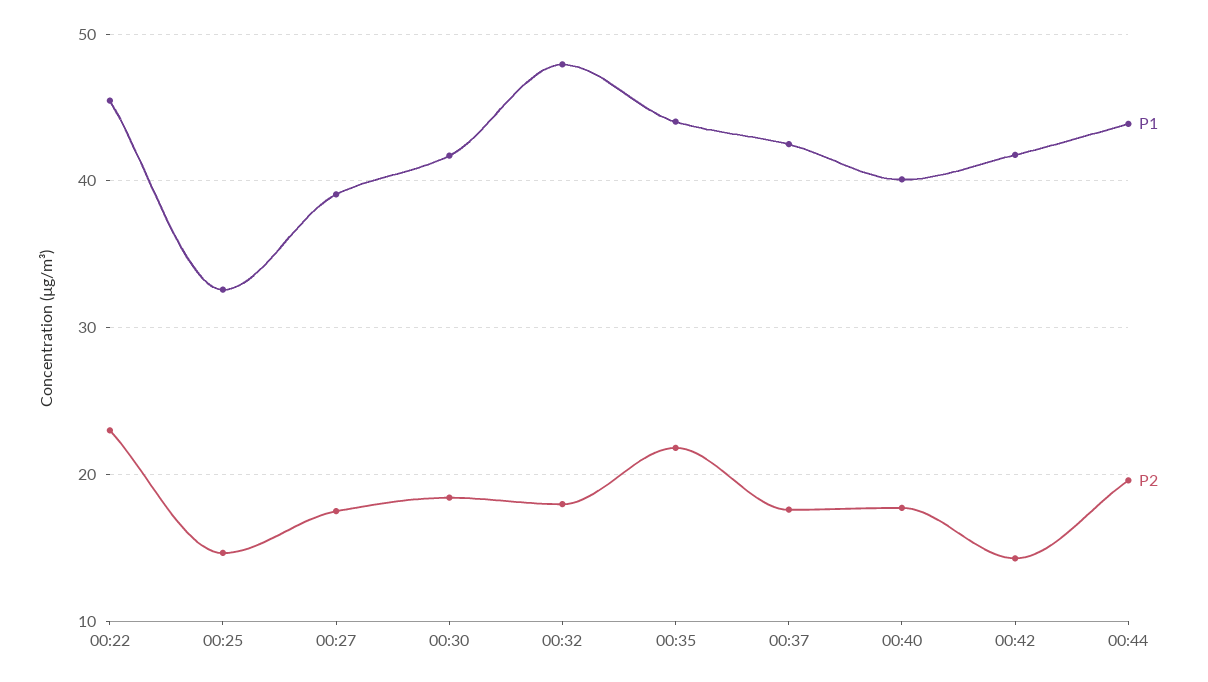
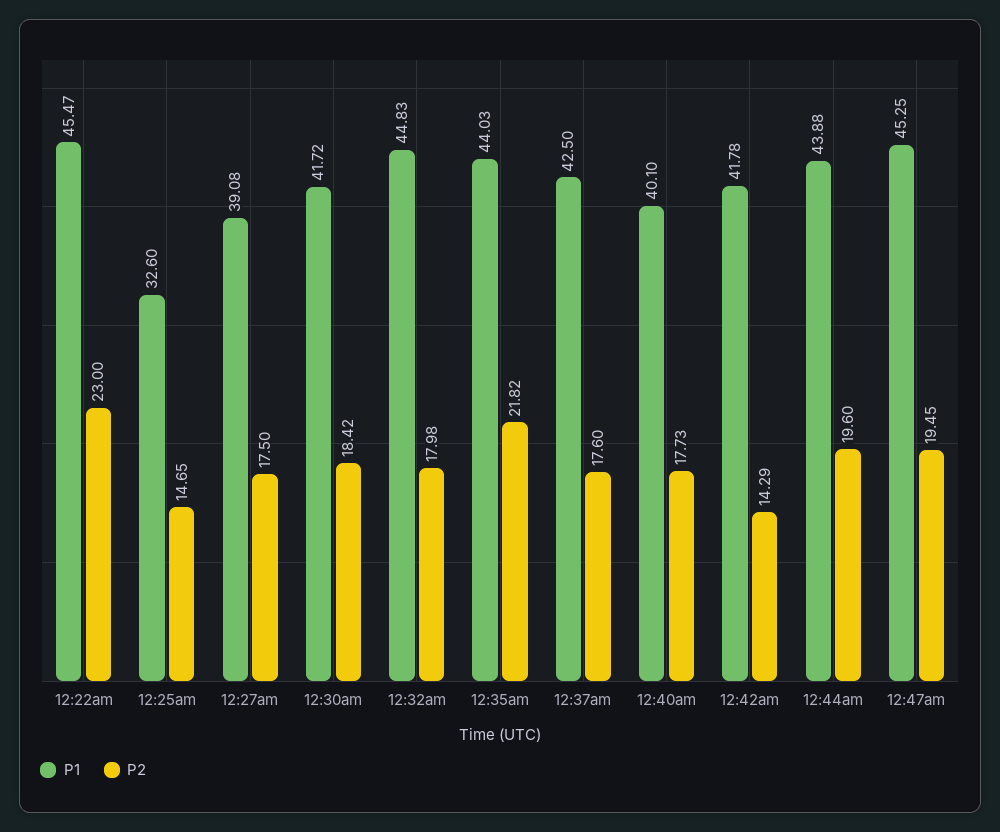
P1, 00:32: 48 -> 44.83
P1, 12:47am: none -> 45.25
P2, 12:47am: none -> 19.45

